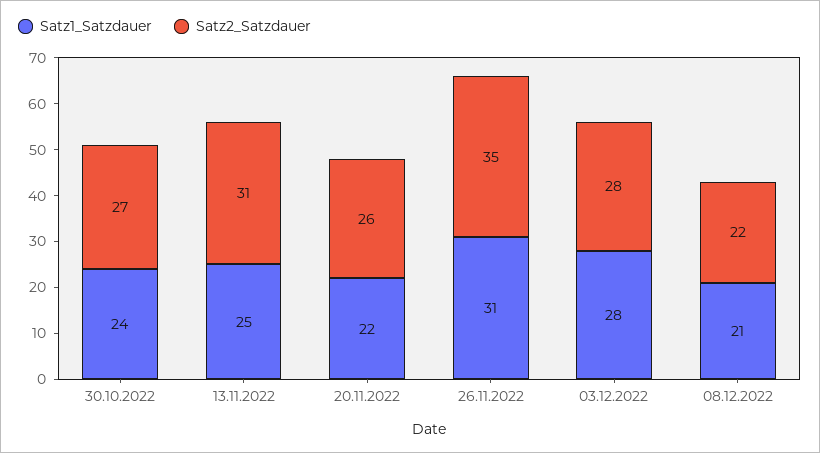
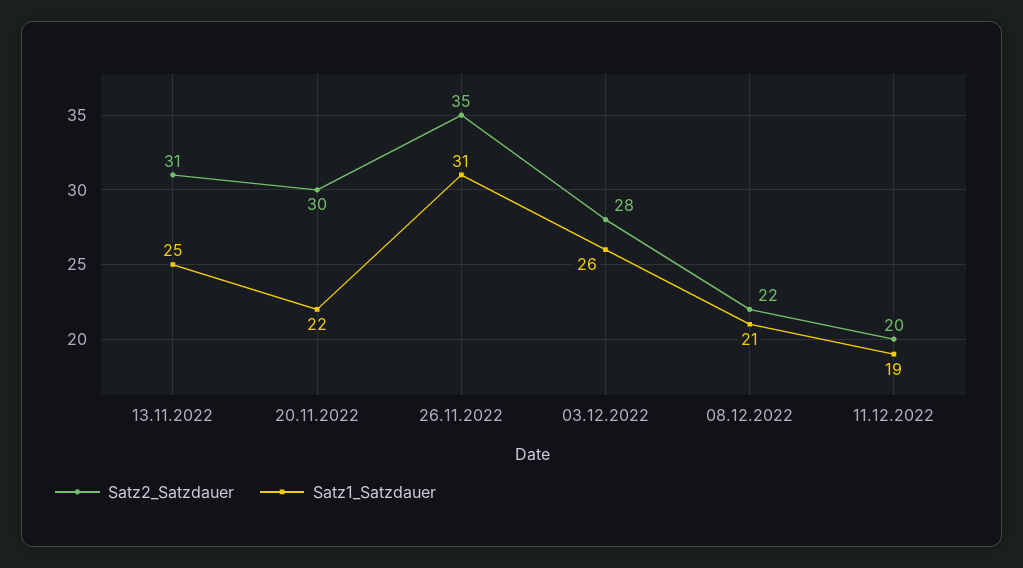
Satz1_Satzdauer, 30.10.2022: 24 -> none
Satz2_Satzdauer, 30.10.2022: 27 -> none
Satz2_Satzdauer, 20.11.2022: 26 -> 30
Satz1_Satzdauer, 03.12.2022: 28 -> 26
Satz2_Satzdauer, 11.12.2022: none -> 20
Satz1_Satzdauer, 11.12.2022: none -> 19

